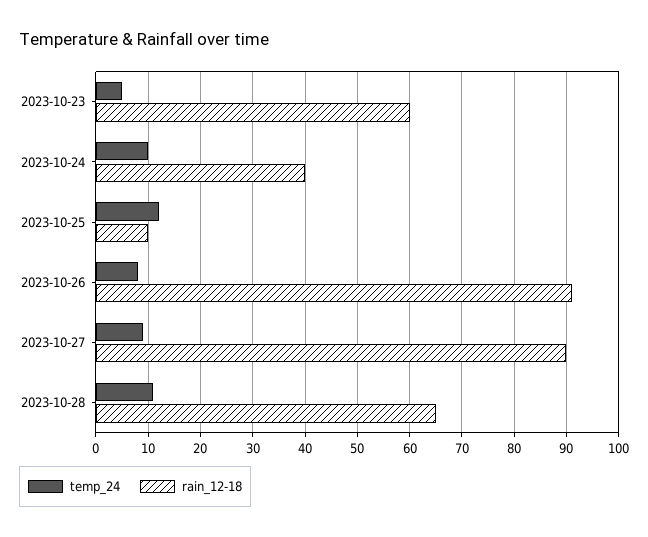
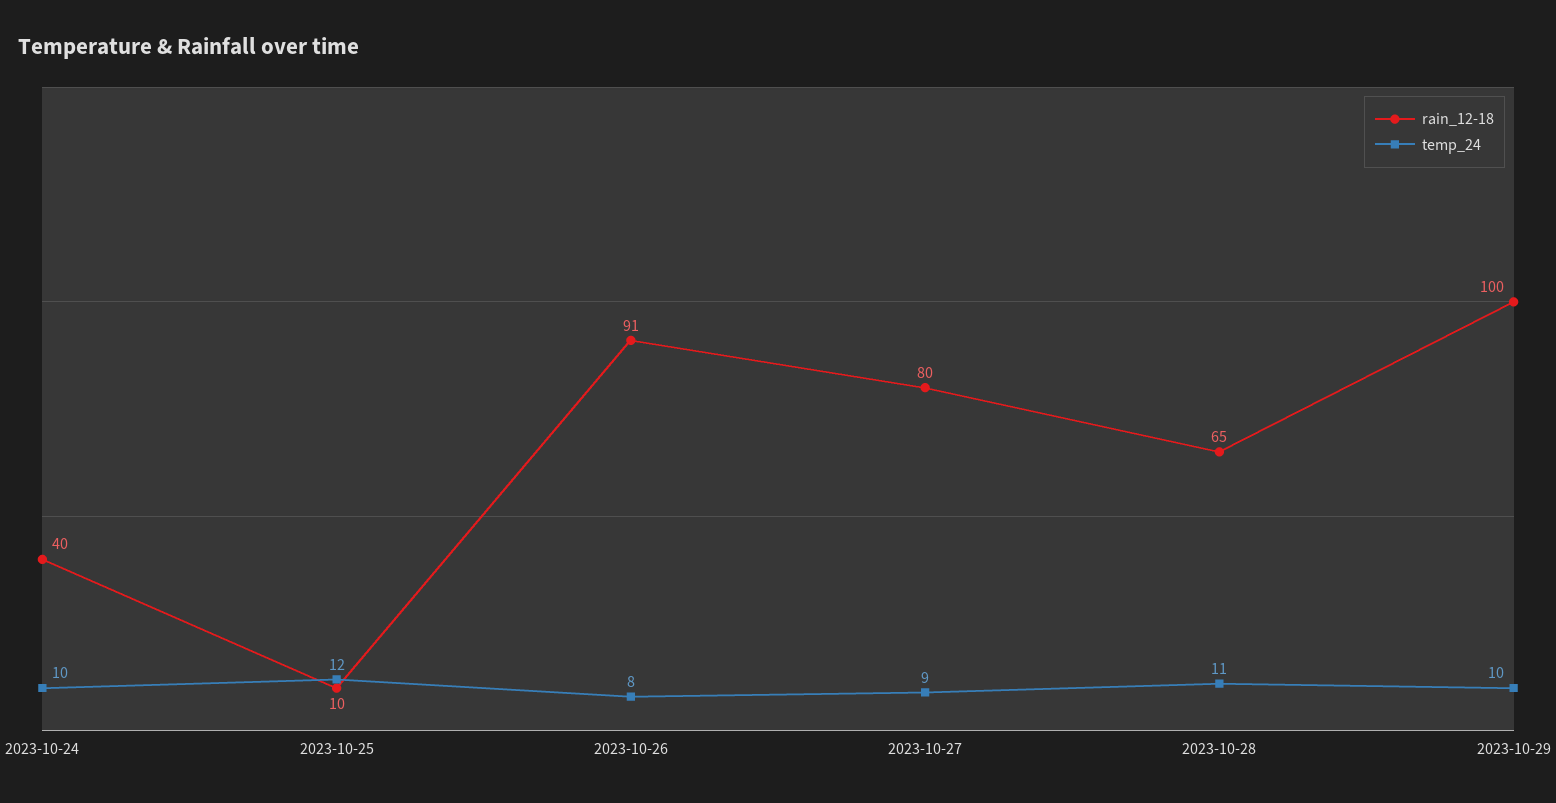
temp_24, 2023-10-23: 5 -> none
rain_12-18, 2023-10-23: 60 -> none
rain_12-18, 2023-10-27: 90 -> 80
rain_12-18, 2023-10-29: none -> 100
temp_24, 2023-10-29: none -> 10

